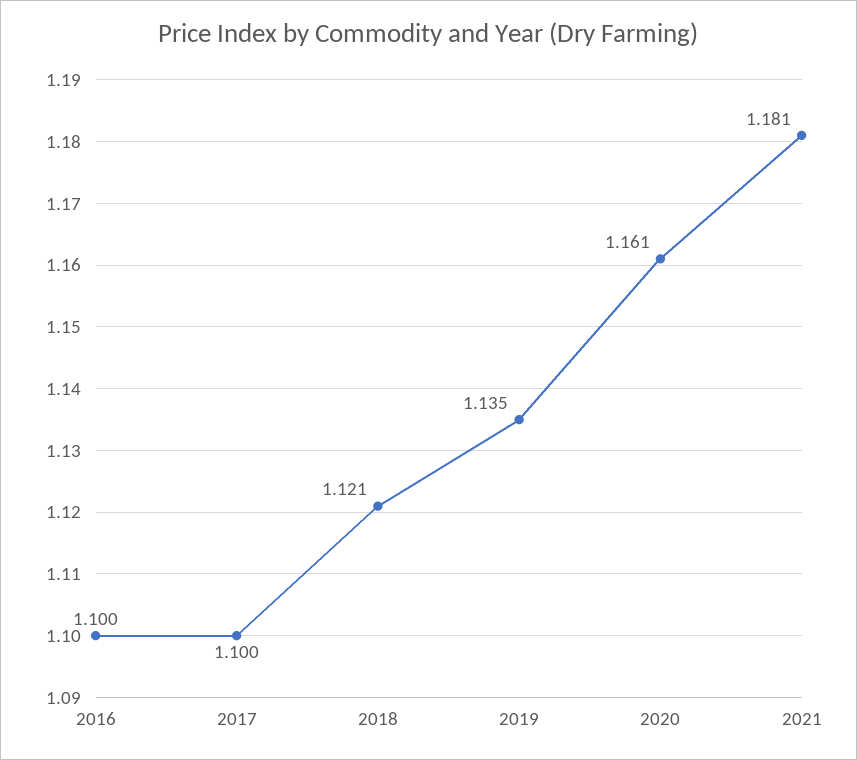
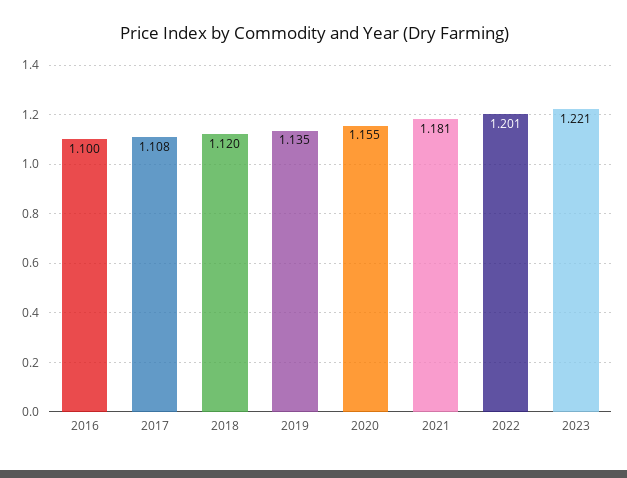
2017: 1.1 -> 1.108
2018: 1.121 -> 1.12
2020: 1.161 -> 1.155
2022: none -> 1.201
2023: none -> 1.221

